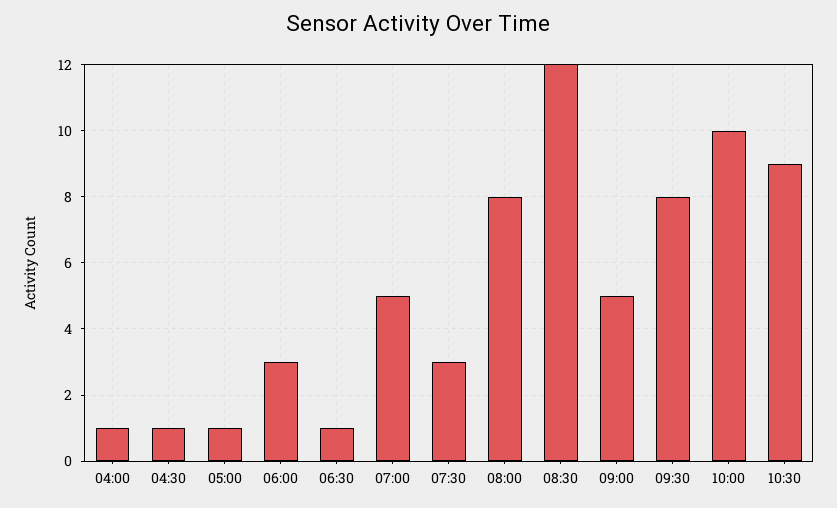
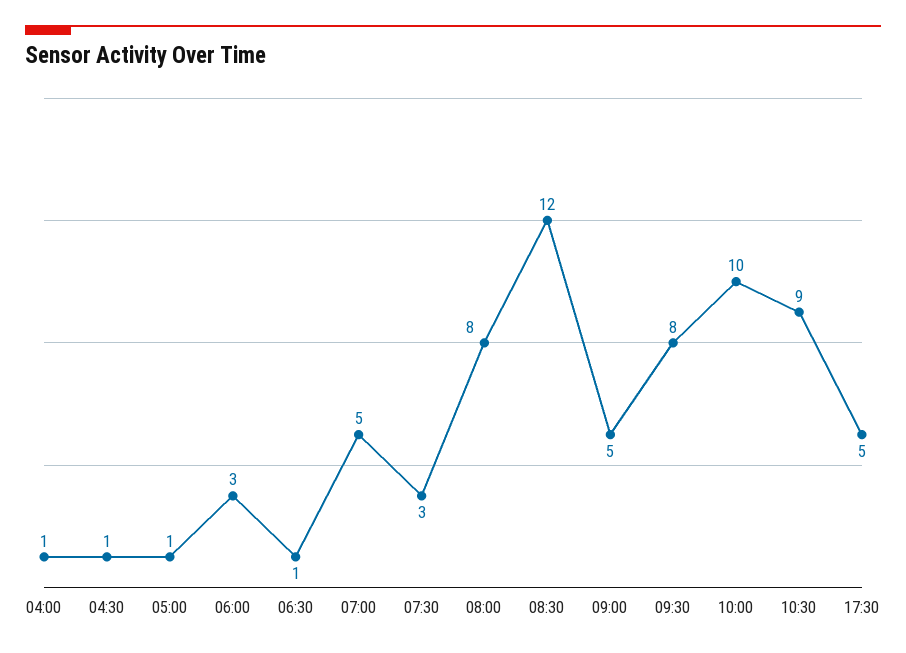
17:30: none -> 5

